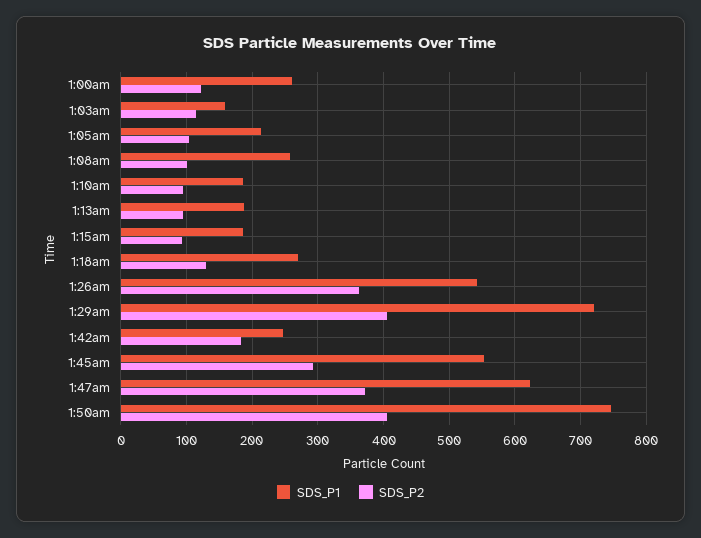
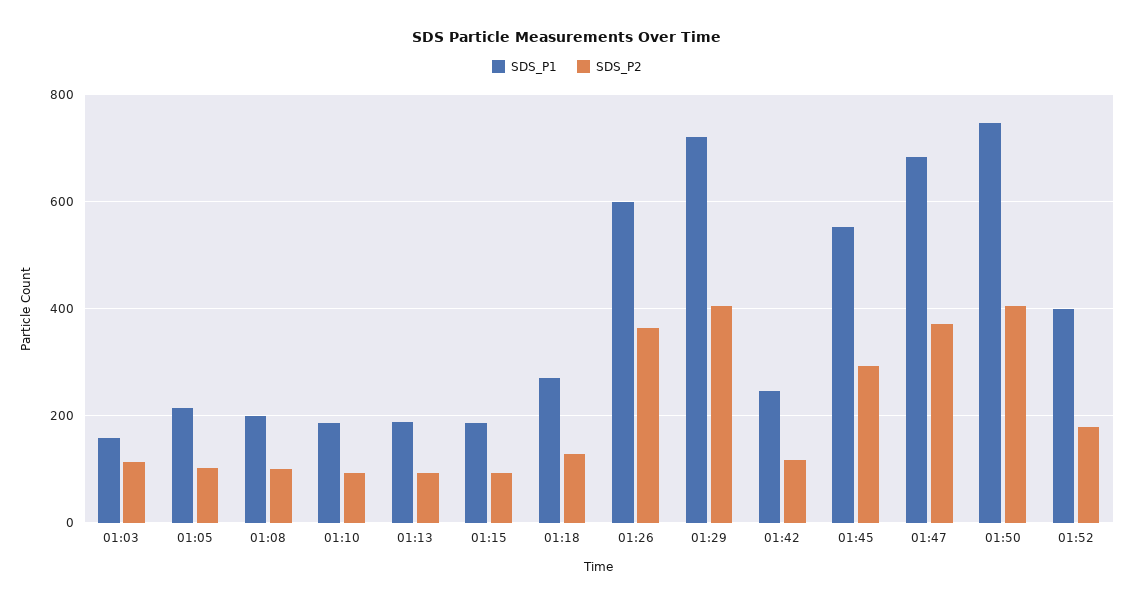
SDS_P1, 1:00am: 260 -> none
SDS_P2, 1:00am: 120 -> none
SDS_P1, 1:08am: 260 -> 200
SDS_P1, 1:26am: 540 -> 600
SDS_P2, 1:42am: 180 -> 120
SDS_P1, 1:47am: 620 -> 680
SDS_P1, 01:52: none -> 400
SDS_P2, 01:52: none -> 180

